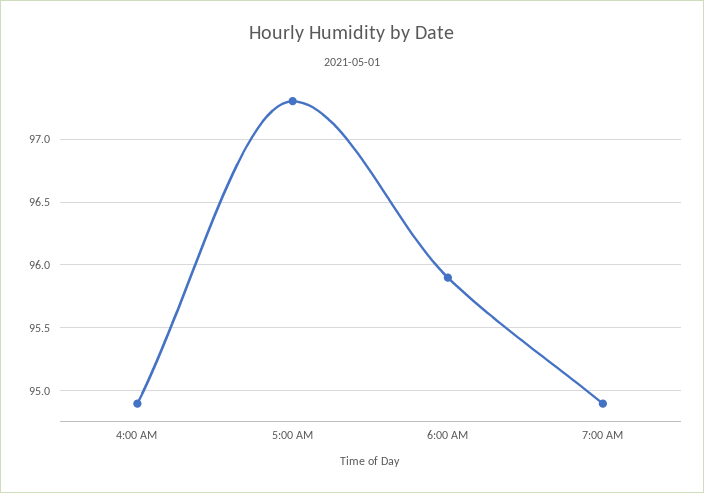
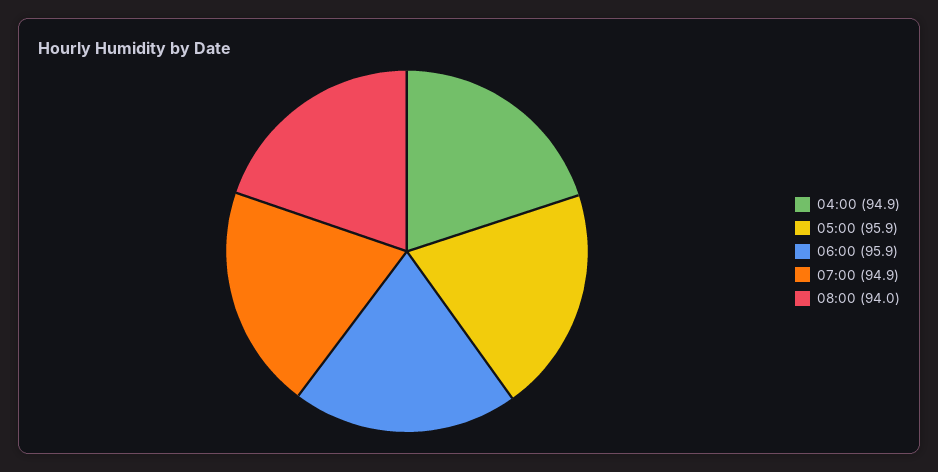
5:00 AM: 97.3 -> 95.9
08:00: none -> 94

